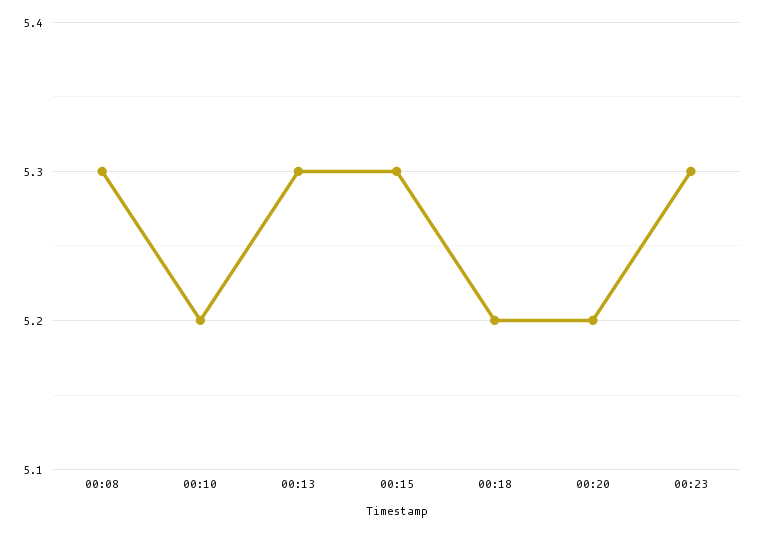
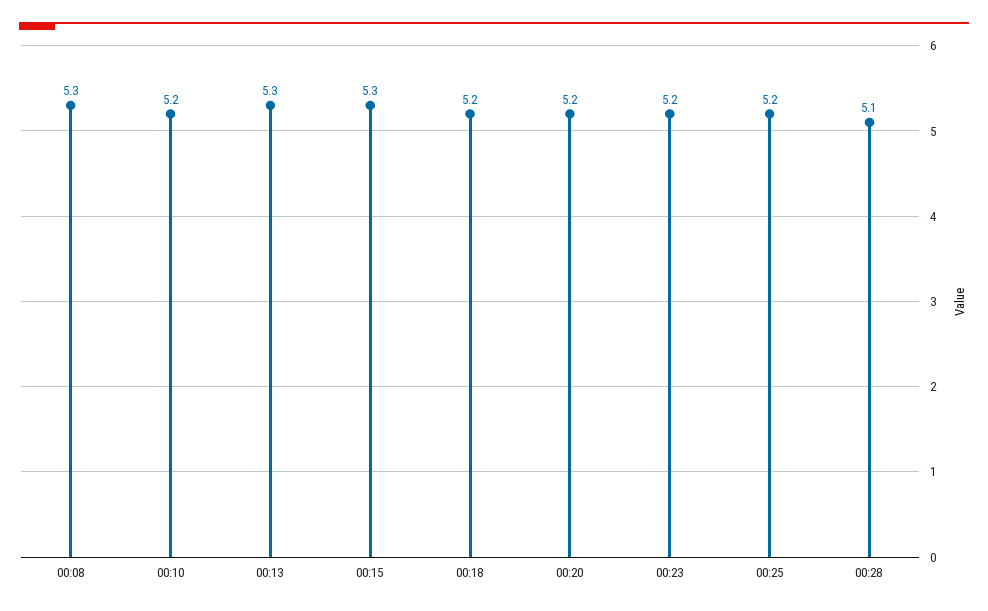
00:23: 5.3 -> 5.2
00:25: none -> 5.2
00:28: none -> 5.1

